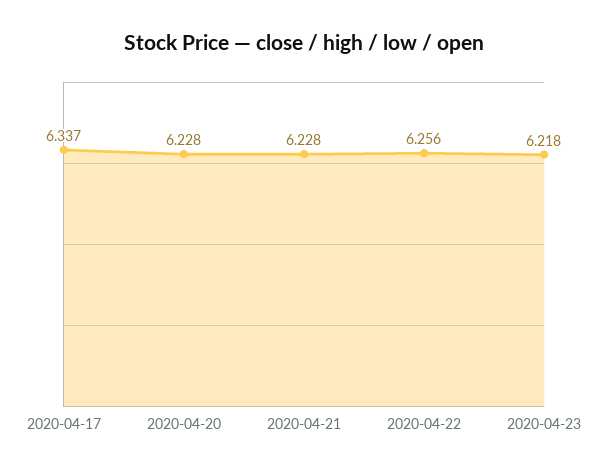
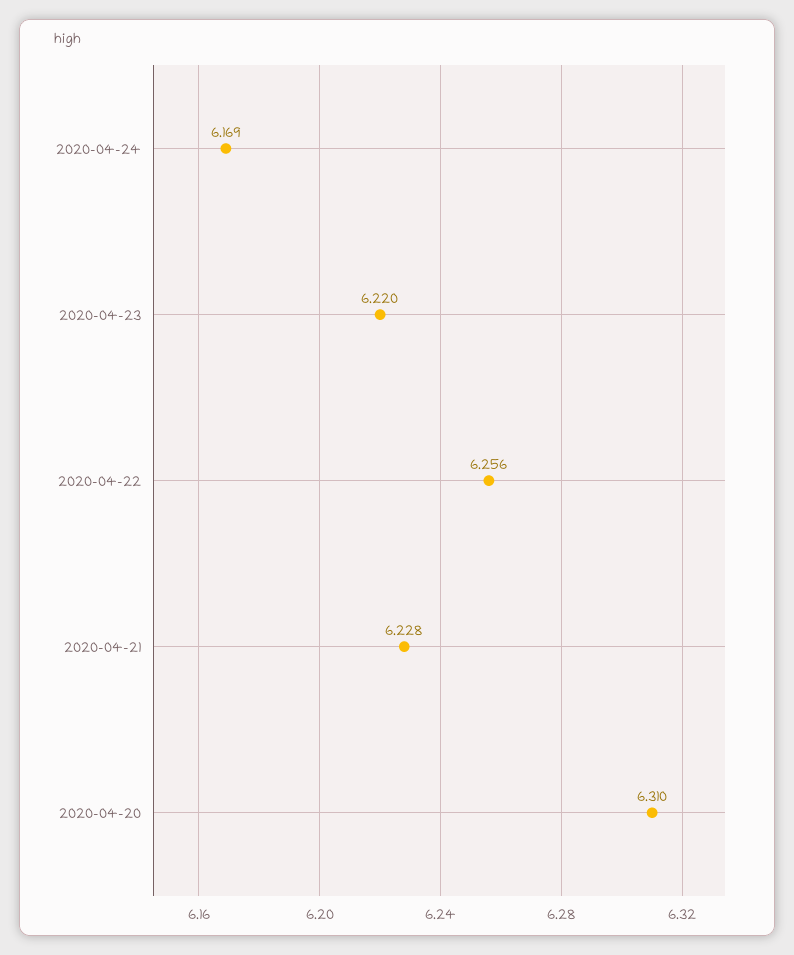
2020-04-17: 6.337 -> none
2020-04-20: 6.228 -> 6.31
2020-04-23: 6.218 -> 6.22
2020-04-24: none -> 6.169

